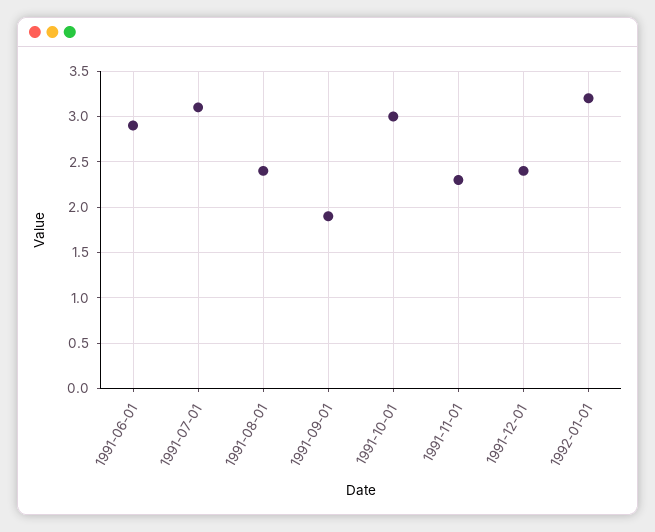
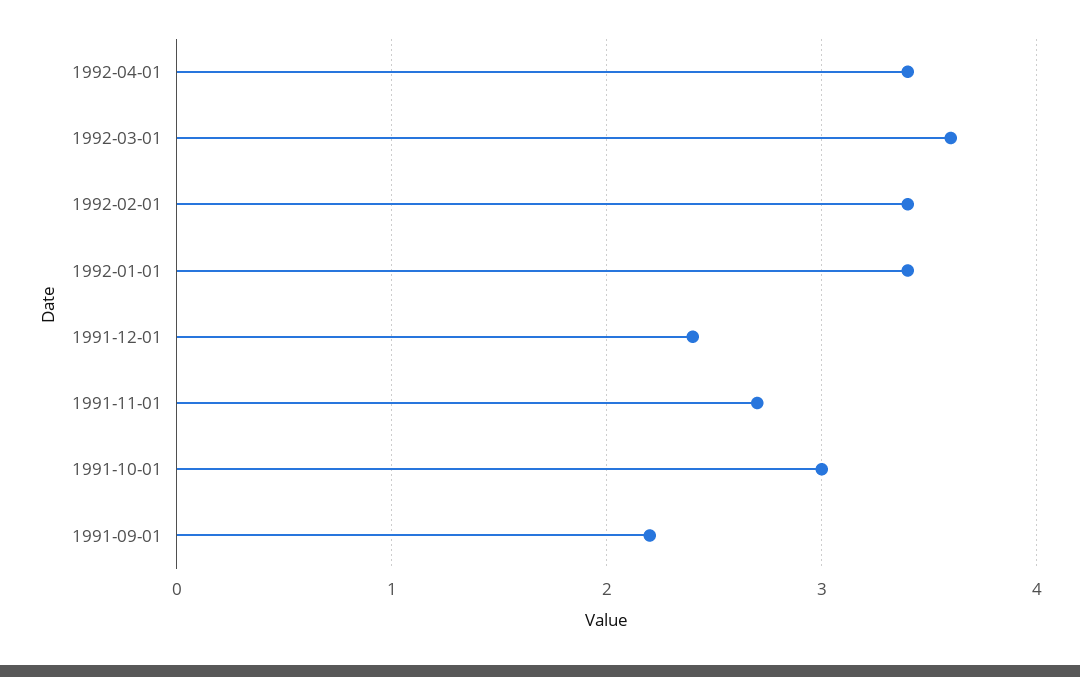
1991-06-01: 2.9 -> none
1991-07-01: 3.1 -> none
1991-08-01: 2.4 -> none
1991-09-01: 1.9 -> 2.2
1991-11-01: 2.3 -> 2.7
1992-01-01: 3.2 -> 3.4
1992-04-01: none -> 3.4
1992-03-01: none -> 3.6
1992-02-01: none -> 3.4

